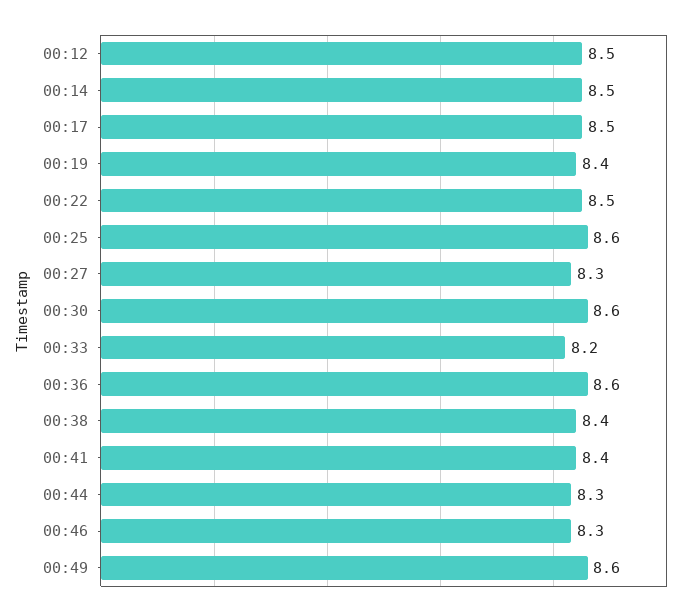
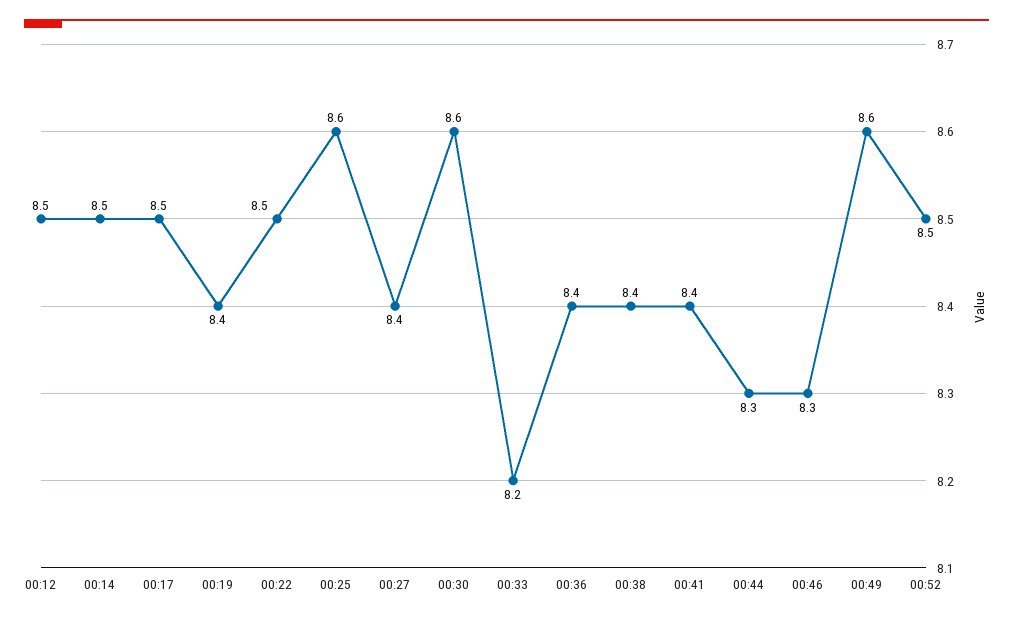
00:27: 8.3 -> 8.4
00:36: 8.6 -> 8.4
00:52: none -> 8.5

